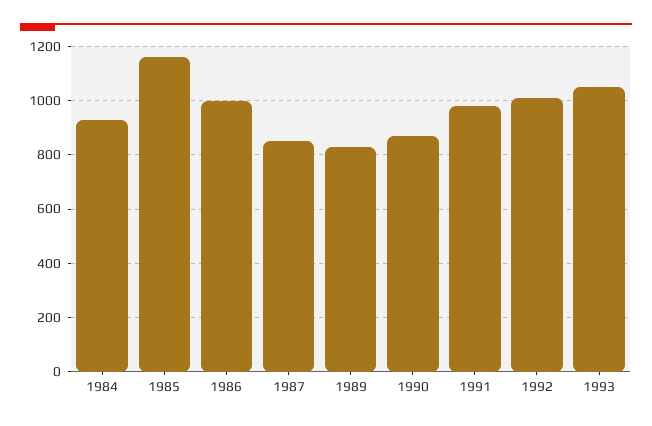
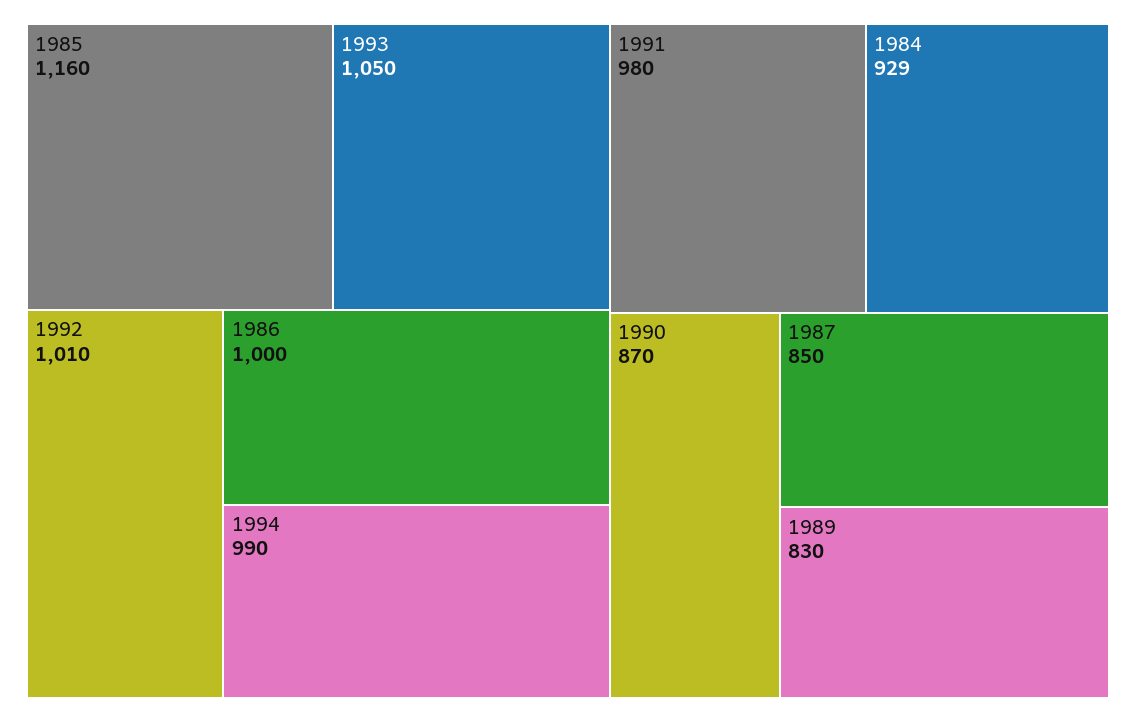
1994: none -> 990

